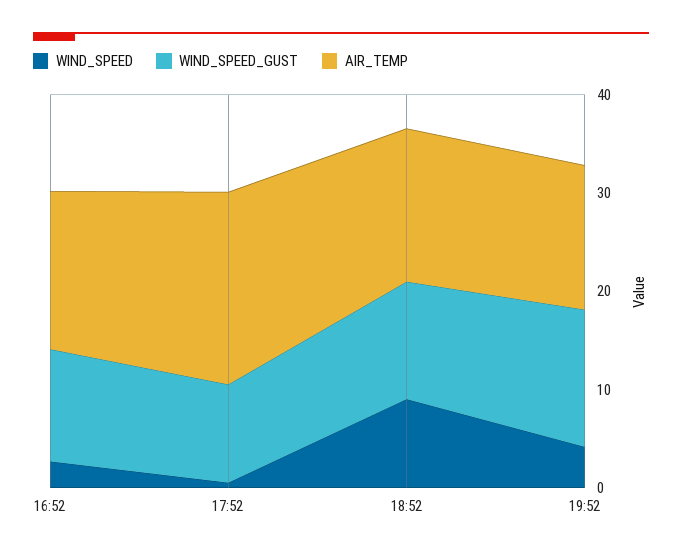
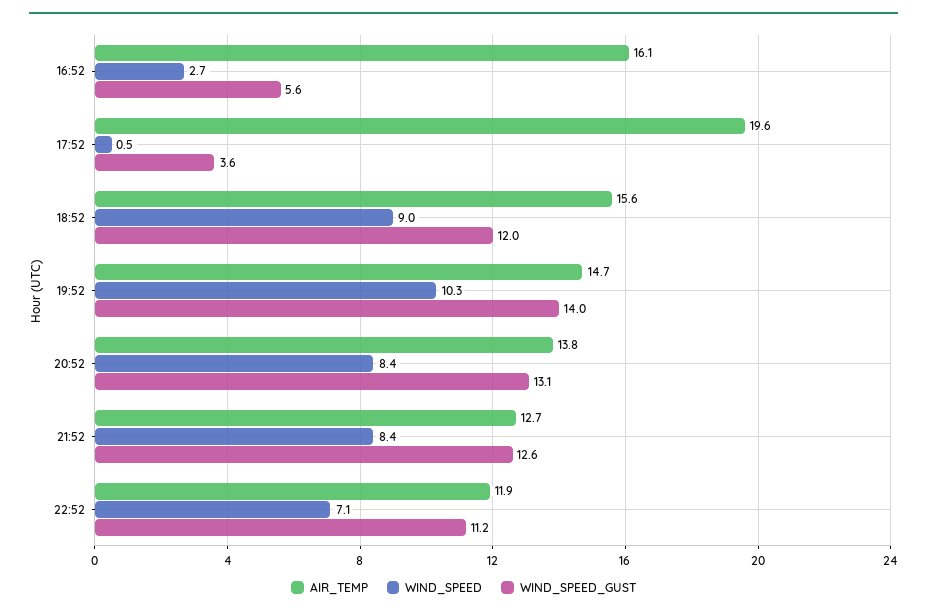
WIND_SPEED_GUST, 16:52: 12 -> 5.6
WIND_SPEED_GUST, 17:52: 10 -> 3.6
WIND_SPEED, 19:52: 4 -> 10.3
AIR_TEMP, 20:52: none -> 13.8
WIND_SPEED, 20:52: none -> 8.4
WIND_SPEED_GUST, 20:52: none -> 13.1
AIR_TEMP, 21:52: none -> 12.7
WIND_SPEED, 21:52: none -> 8.4
WIND_SPEED_GUST, 21:52: none -> 12.6
AIR_TEMP, 22:52: none -> 11.9
WIND_SPEED, 22:52: none -> 7.1
WIND_SPEED_GUST, 22:52: none -> 11.2

